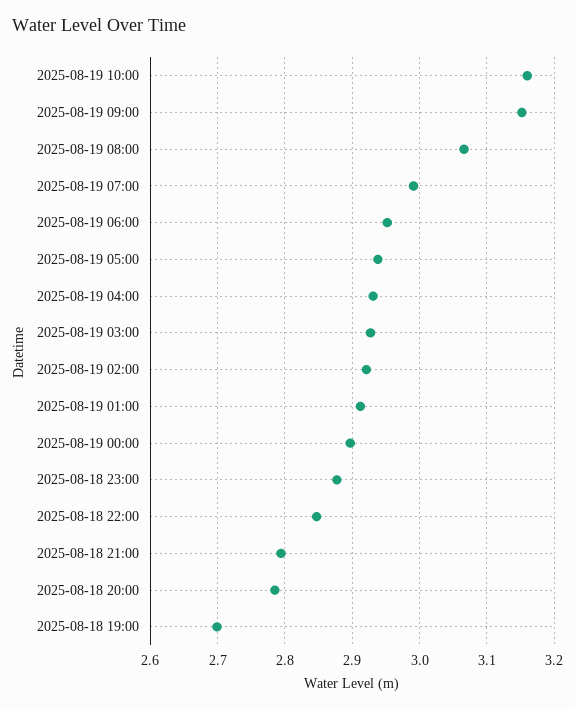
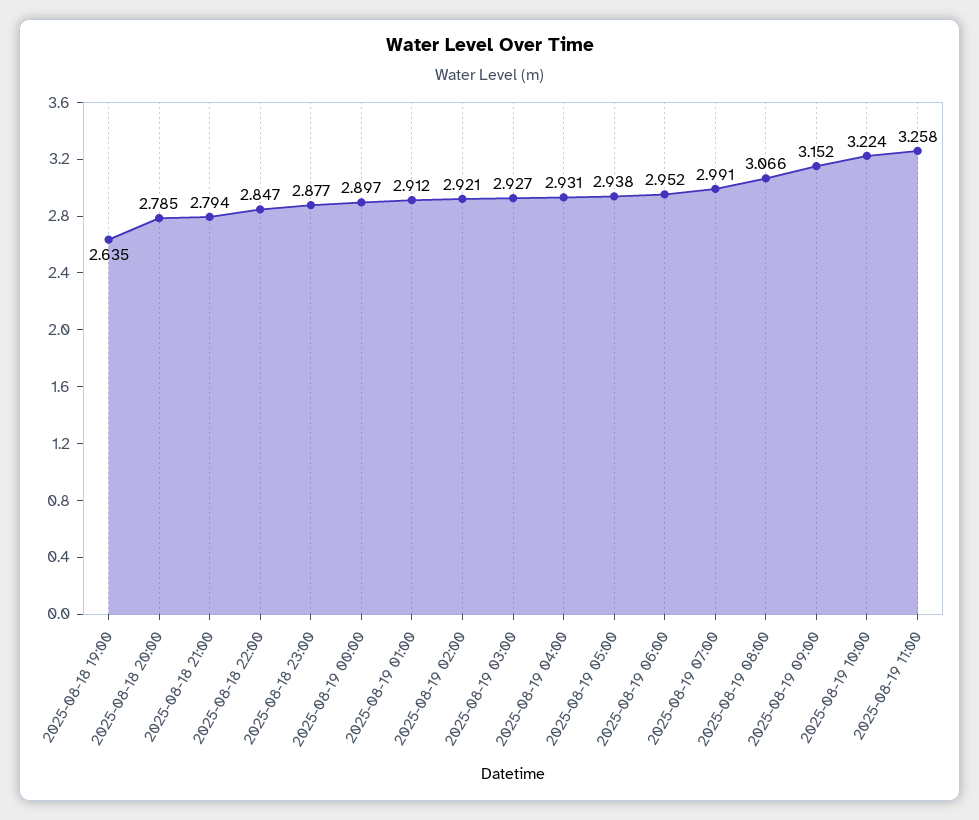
2025-08-19 10:00: 3.16 -> 3.224
2025-08-18 19:00: 2.7 -> 2.635
2025-08-19 11:00: none -> 3.258

